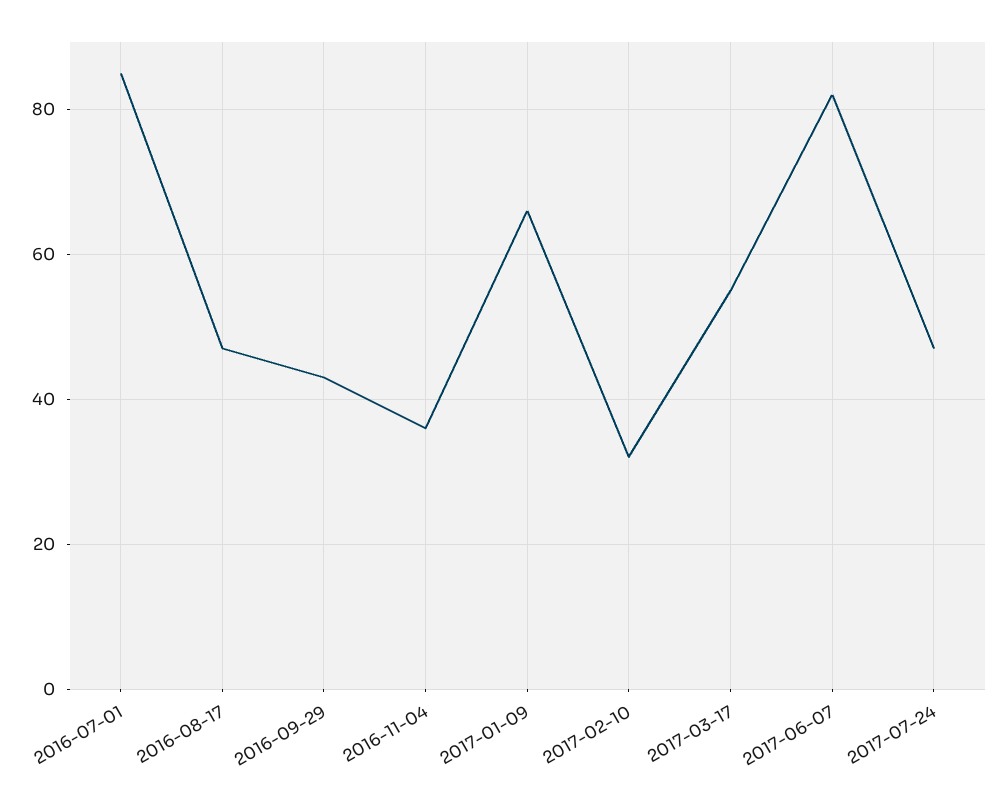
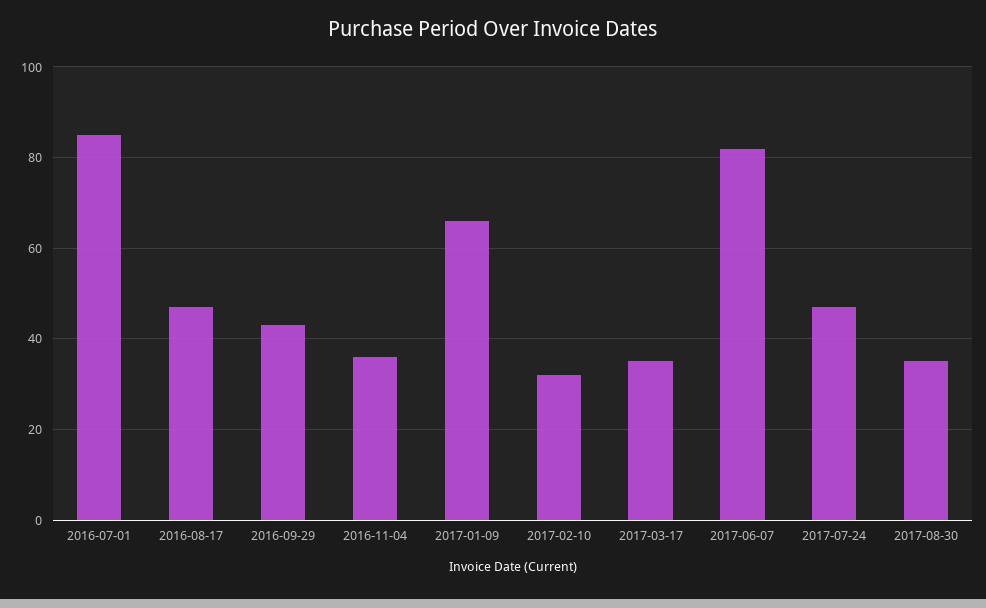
2017-03-17: 55 -> 35
2017-08-30: none -> 35

